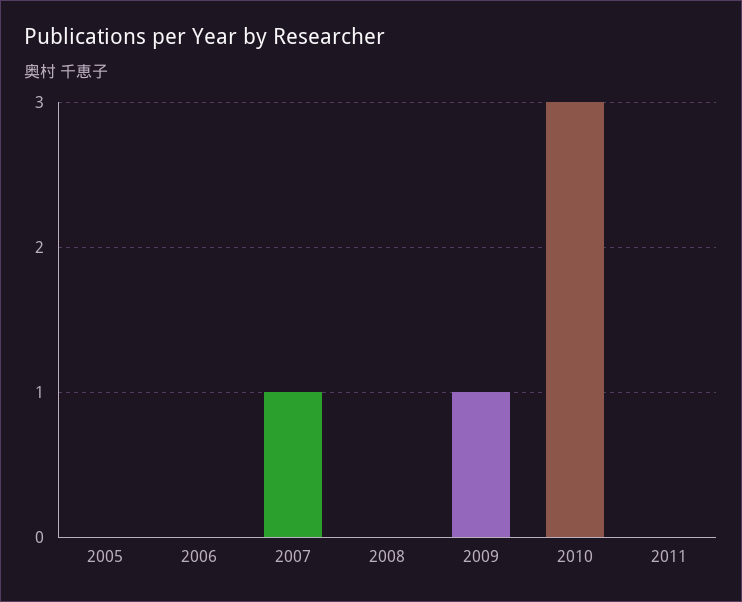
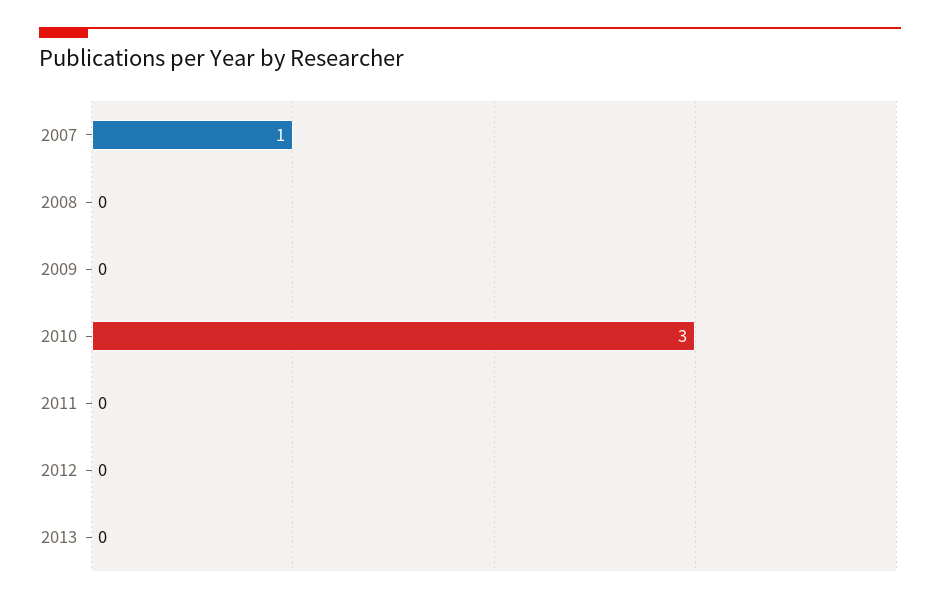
2005: 0 -> none
2006: 0 -> none
2009: 1 -> 0
2012: none -> 0
2013: none -> 0

